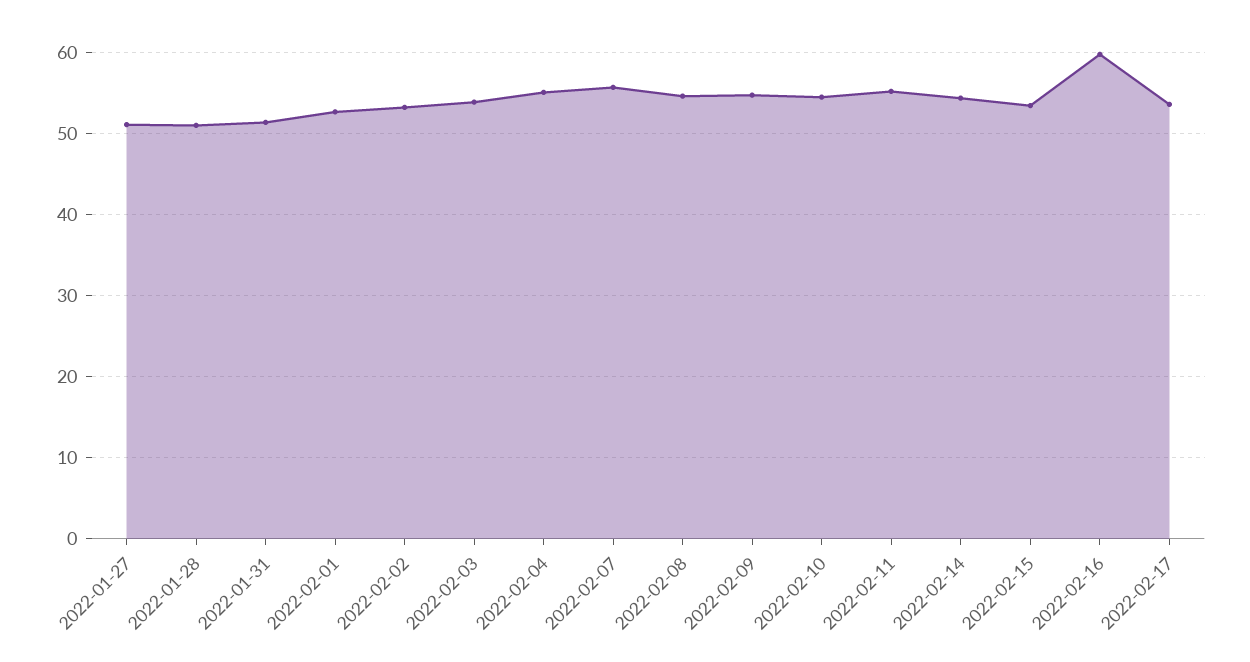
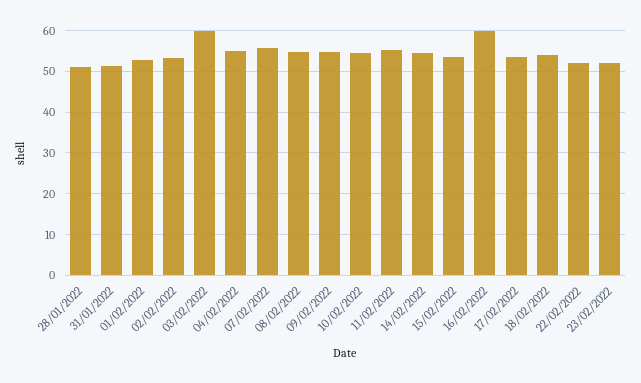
2022-01-27: 51 -> none
2022-02-03: 54 -> 60
18/02/2022: none -> 54
22/02/2022: none -> 52
23/02/2022: none -> 52

